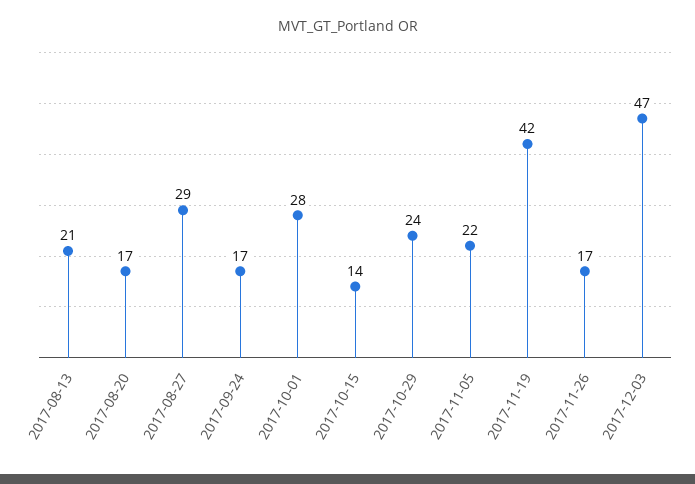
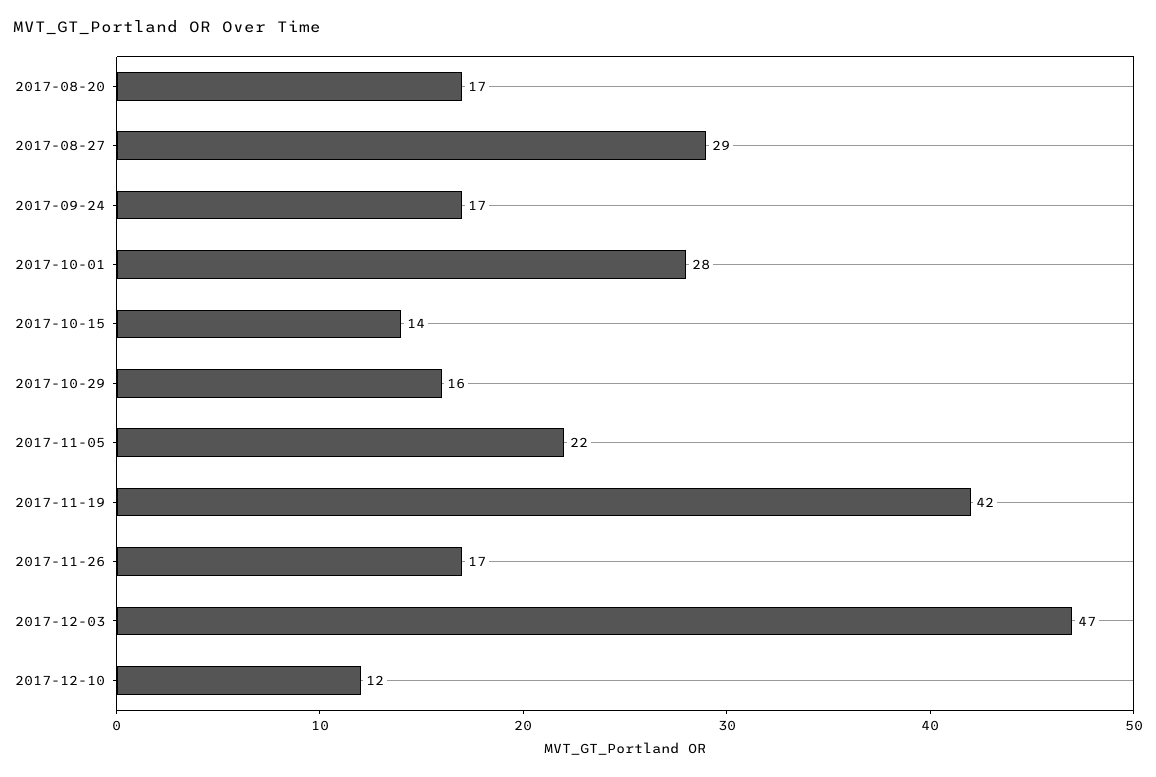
2017-08-13: 21 -> none
2017-10-29: 24 -> 16
2017-12-10: none -> 12

